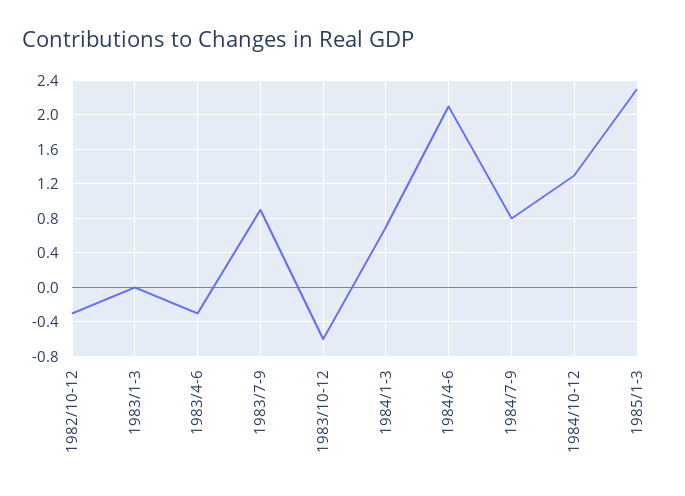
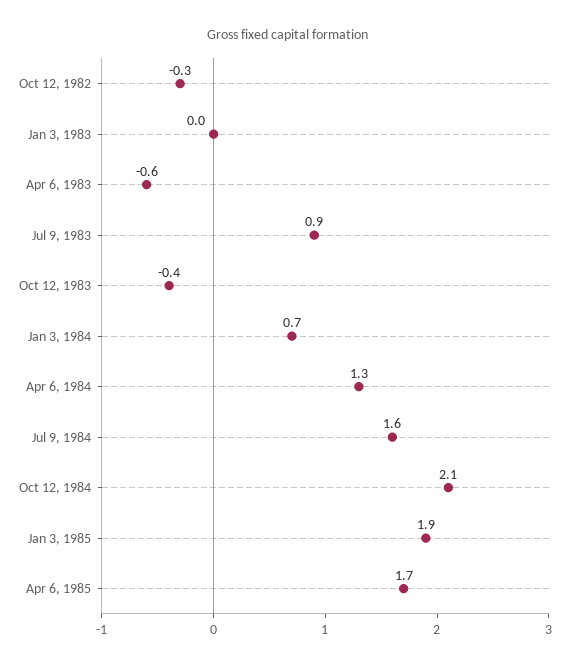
1983/4-6: -0.3 -> -0.6
1983/10-12: -0.6 -> -0.4
1984/4-6: 2.1 -> 1.3
1984/7-9: 0.8 -> 1.6
1984/10-12: 1.3 -> 2.1
1985/1-3: 2.3 -> 1.9
Apr 6, 1985: none -> 1.7

